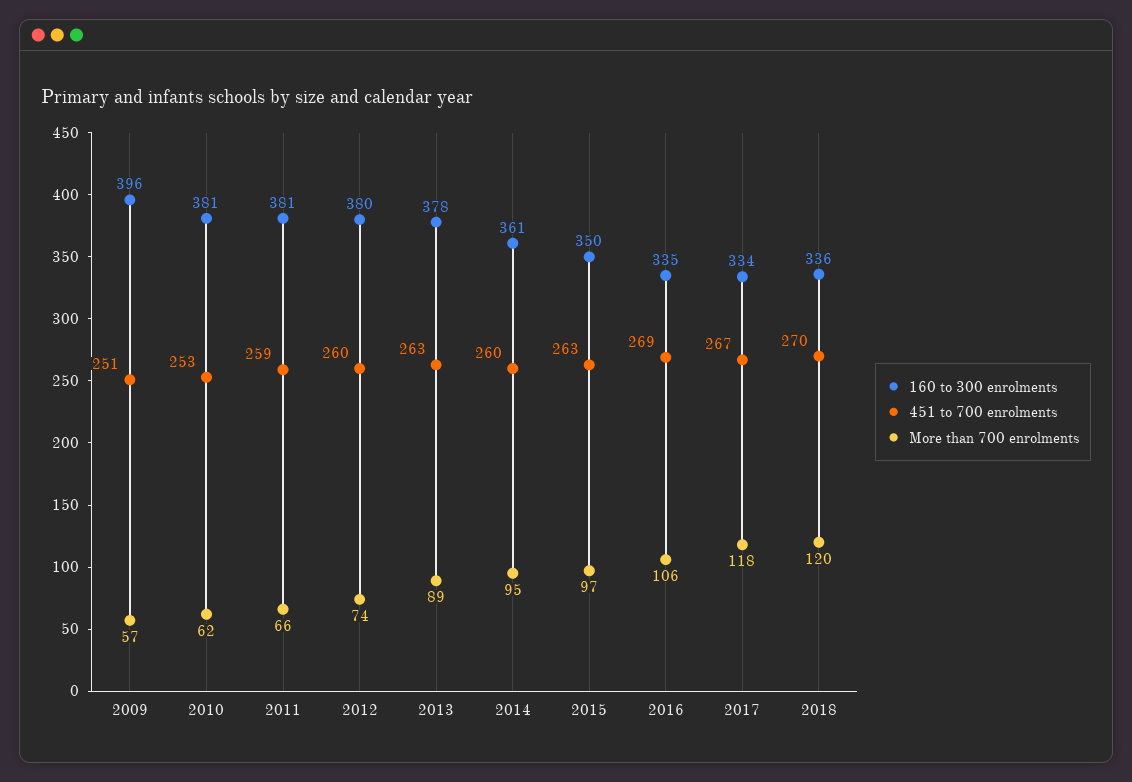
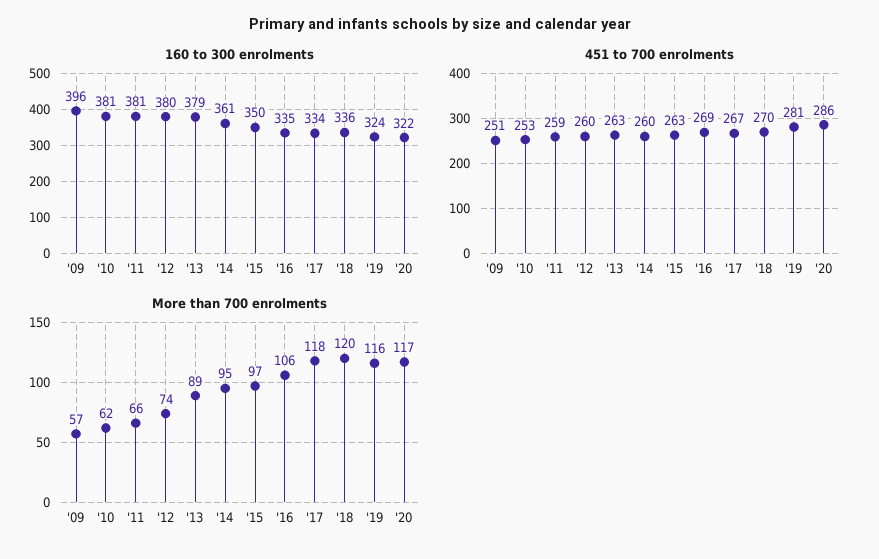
160 to 300 enrolments, 2013: 378 -> 379
160 to 300 enrolments, '19: none -> 324
160 to 300 enrolments, '20: none -> 322
451 to 700 enrolments, '19: none -> 281
451 to 700 enrolments, '20: none -> 286
More than 700 enrolments, '19: none -> 116
More than 700 enrolments, '20: none -> 117

